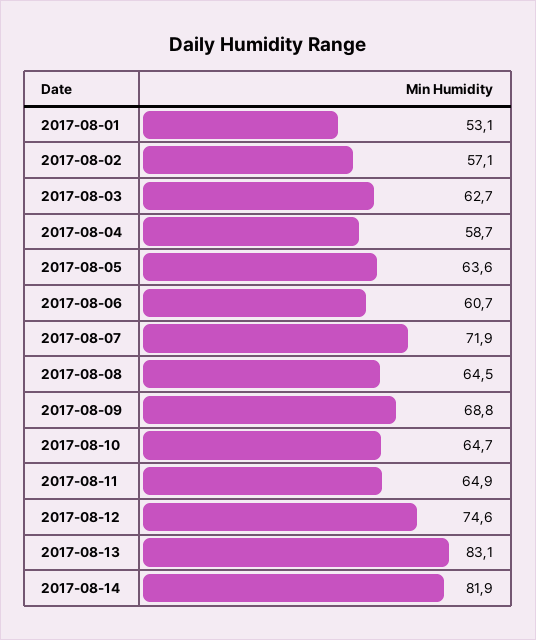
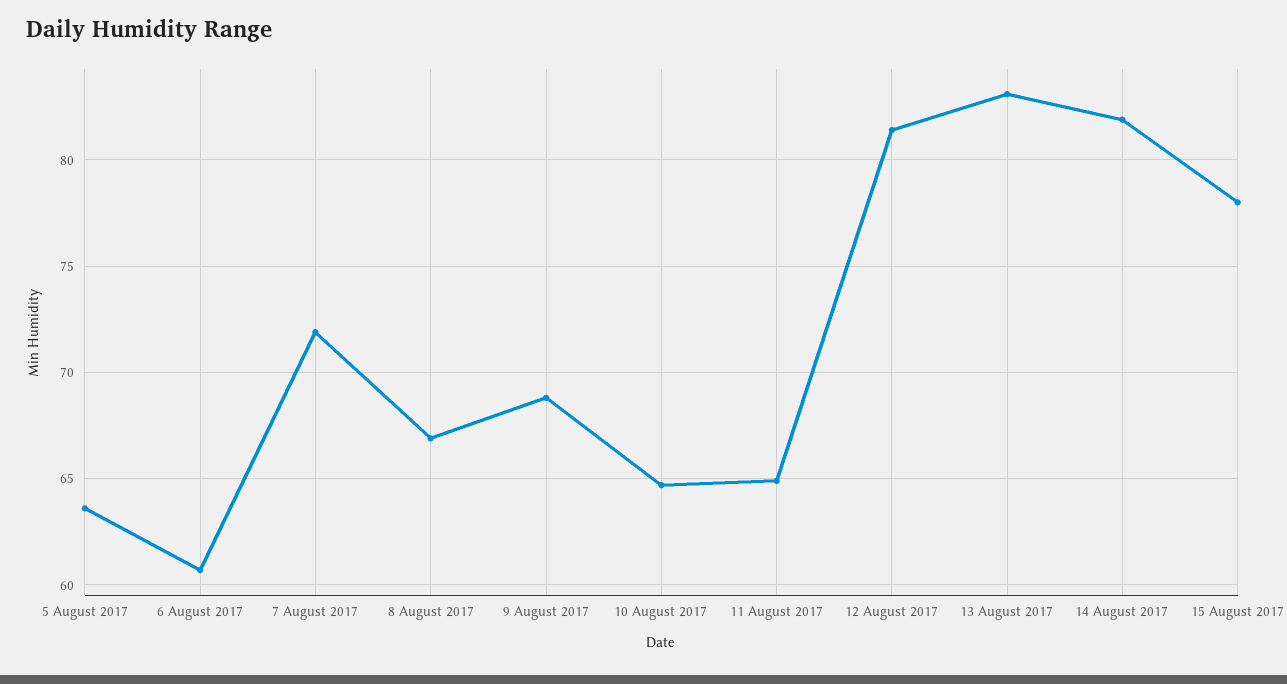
2017-08-01: 53.1 -> none
2017-08-02: 57.1 -> none
2017-08-03: 62.7 -> none
2017-08-04: 58.7 -> none
2017-08-08: 64.5 -> 67
2017-08-12: 74.6 -> 81.5
15 August 2017: none -> 78

